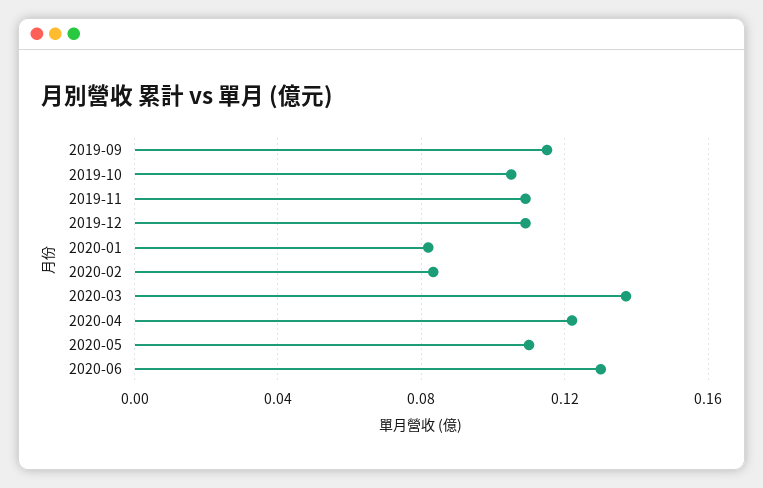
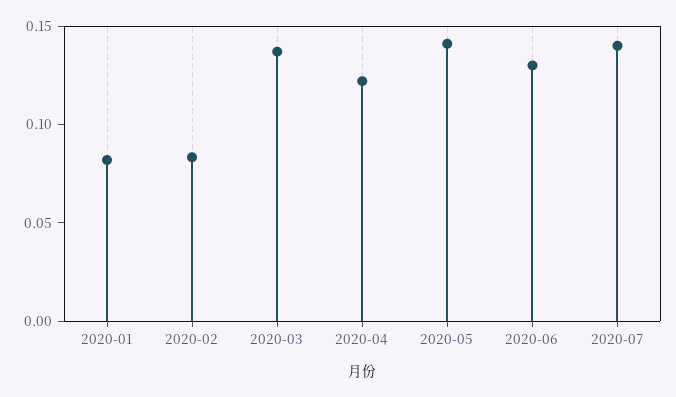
2019-09: 0.115 -> none
2019-10: 0.105 -> none
2019-11: 0.11 -> none
2019-12: 0.11 -> none
2020-05: 0.11 -> 0.14
2020-07: none -> 0.14

